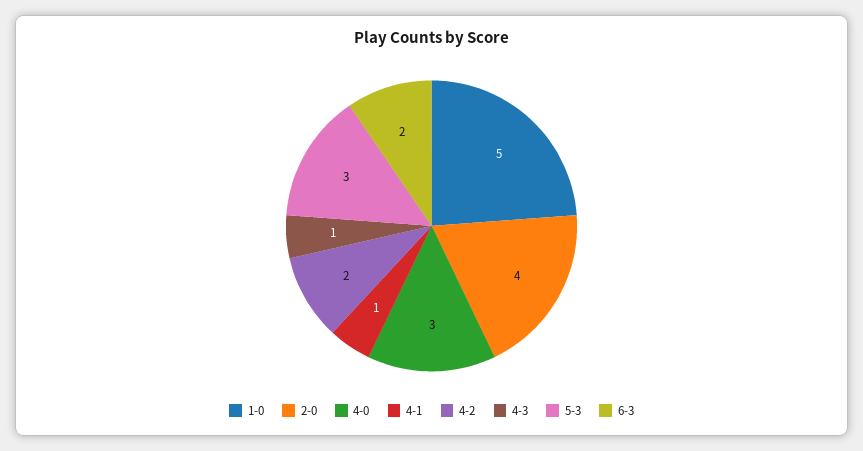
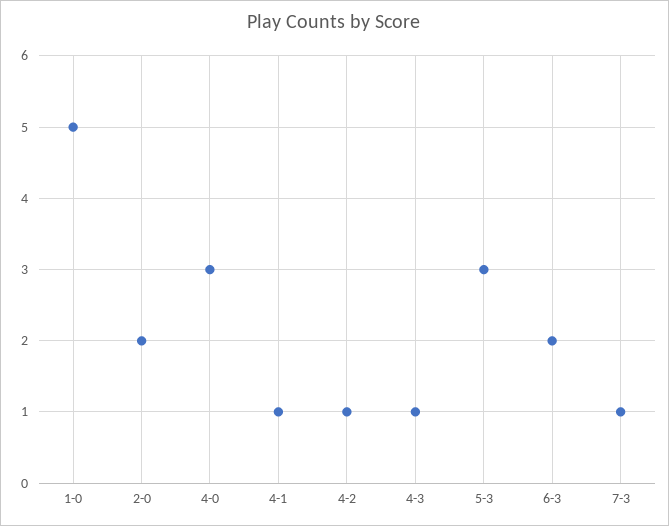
2-0: 4 -> 2
4-2: 2 -> 1
7-3: none -> 1

